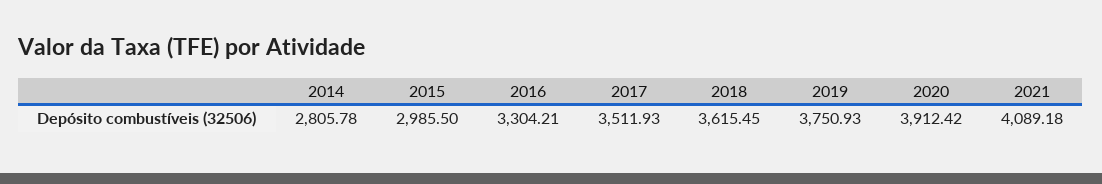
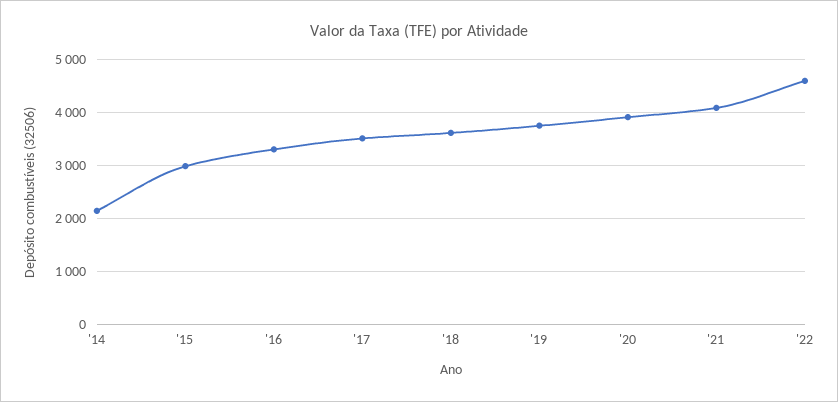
2014: 2805.78 -> 2200
'22: none -> 4600

